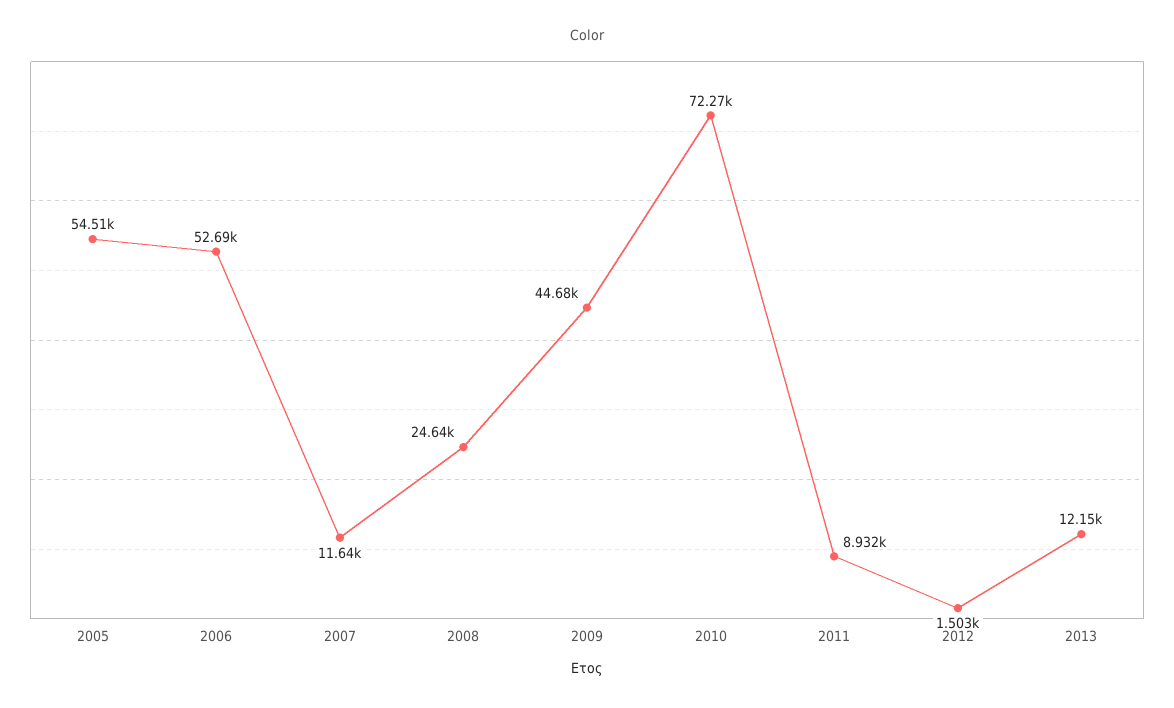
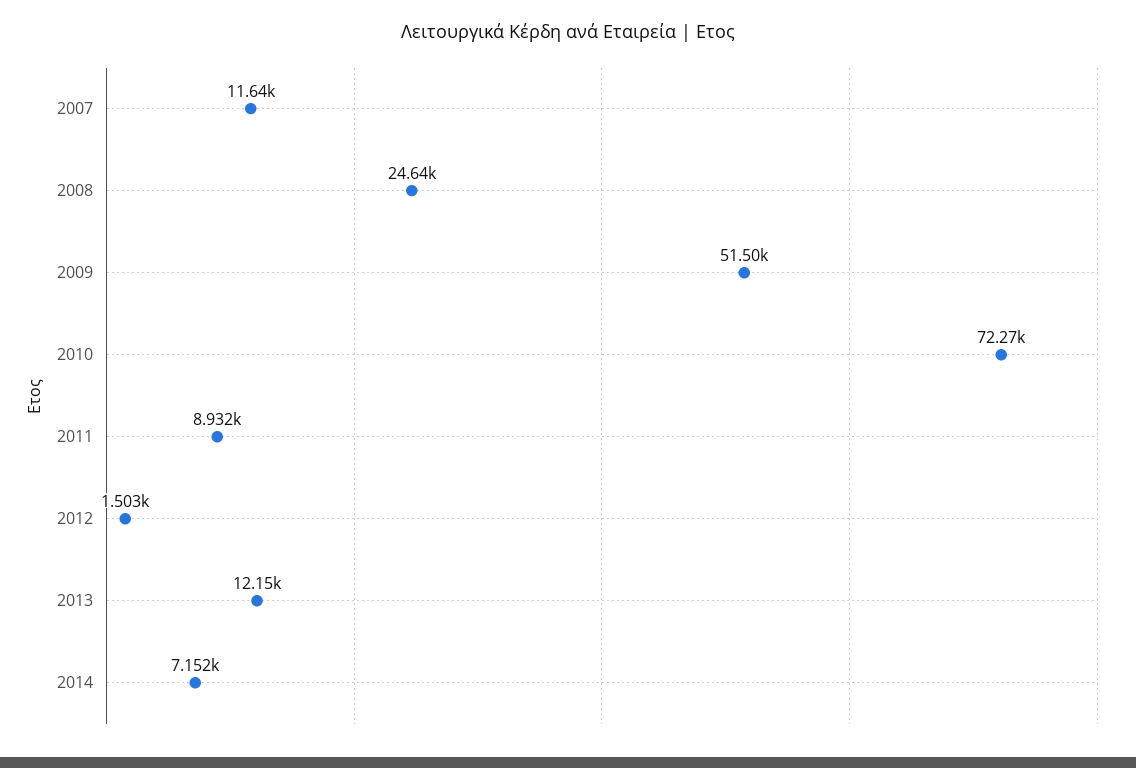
2005: 54510 -> none
2006: 52690 -> none
2009: 44680 -> 51500
2014: none -> 7152

